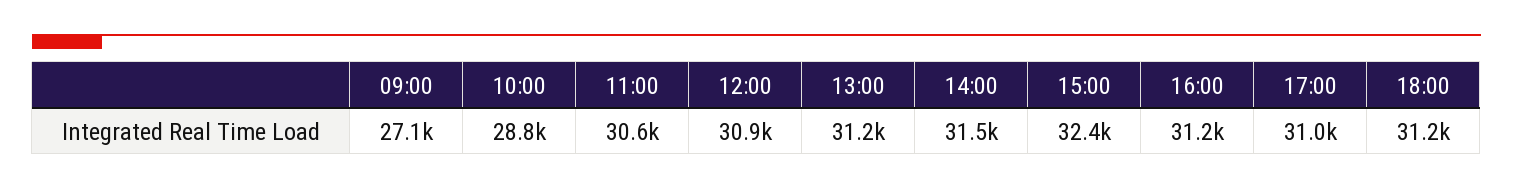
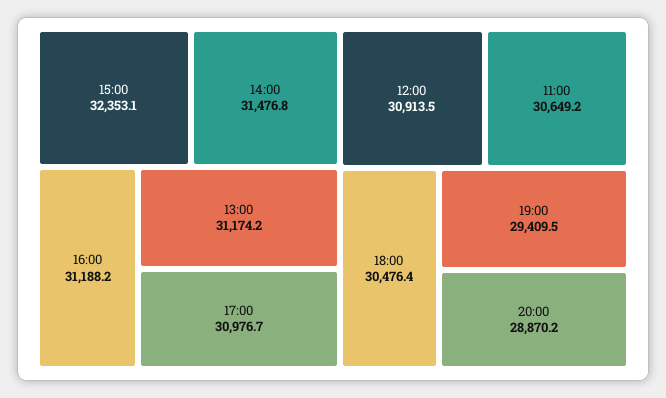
09:00: 27100 -> none
10:00: 28800 -> none
18:00: 31200 -> 30476.4
19:00: none -> 29409.5
20:00: none -> 28870.2

